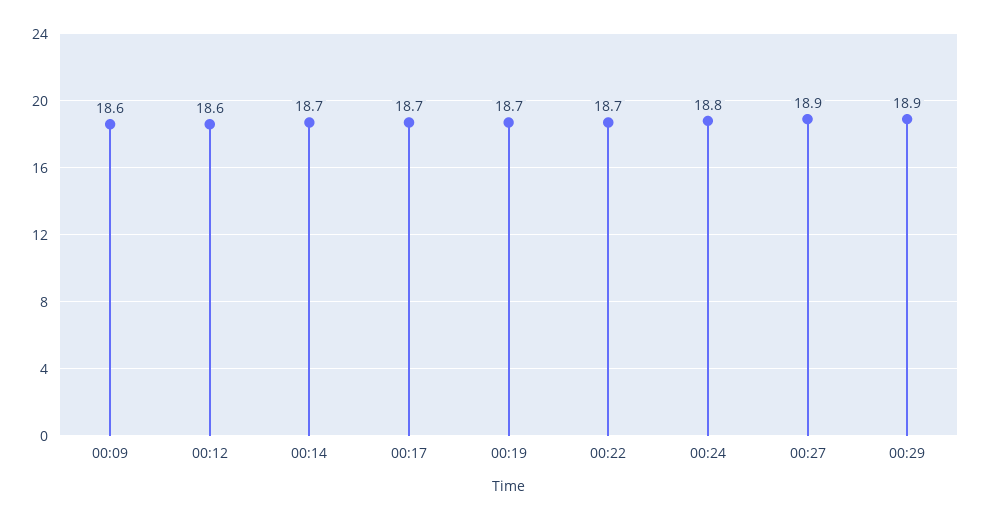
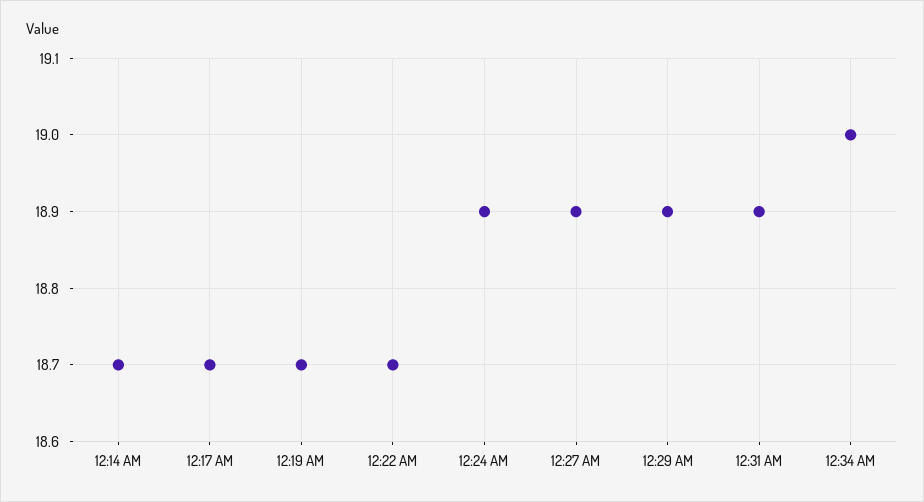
00:09: 18.6 -> none
00:12: 18.6 -> none
00:24: 18.8 -> 18.9
12:31 AM: none -> 18.9
12:34 AM: none -> 19

